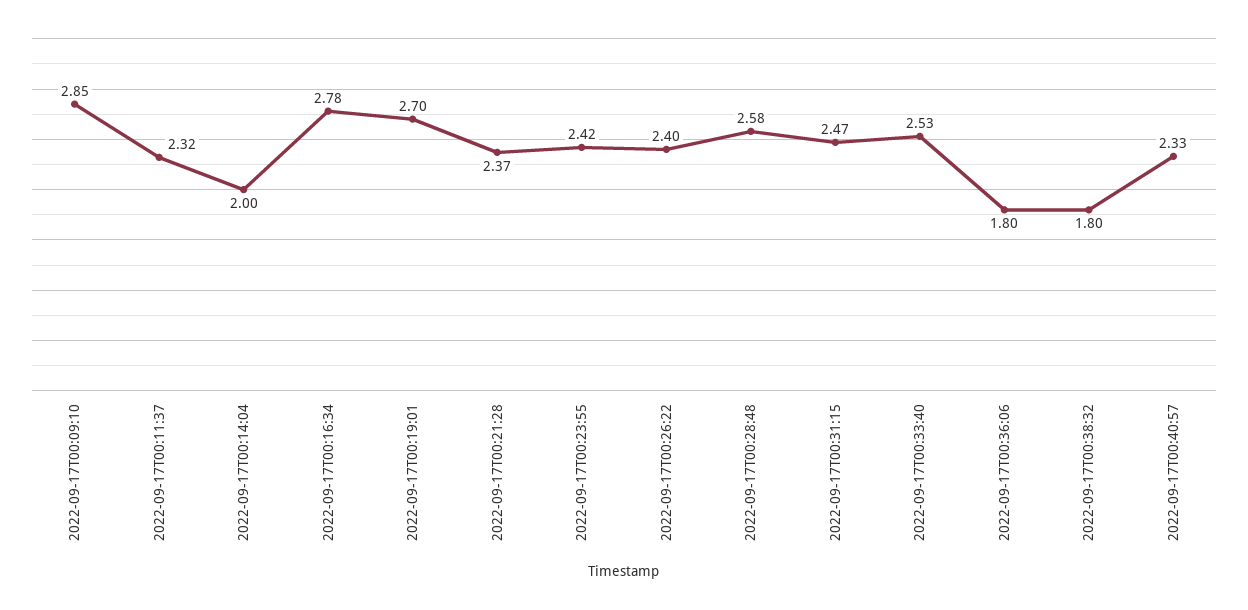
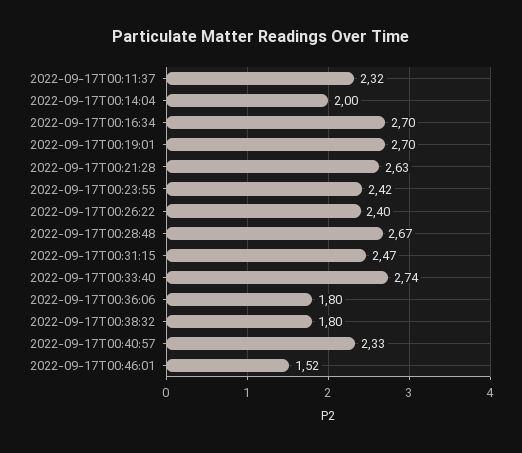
2022-09-17T00:09:10: 2.85 -> none
2022-09-17T00:16:34: 2.78 -> 2.7
2022-09-17T00:21:28: 2.37 -> 2.63
2022-09-17T00:28:48: 2.58 -> 2.67
2022-09-17T00:33:40: 2.53 -> 2.74
2022-09-17T00:46:01: none -> 1.52

